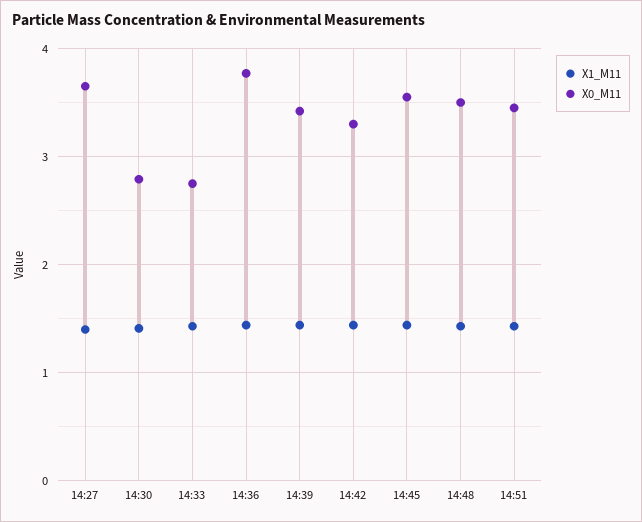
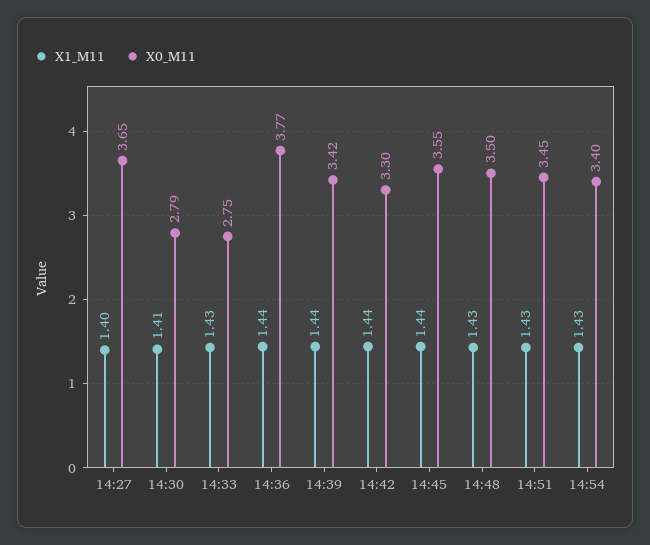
X1_M11, 14:54: none -> 1.43
X0_M11, 14:54: none -> 3.4

